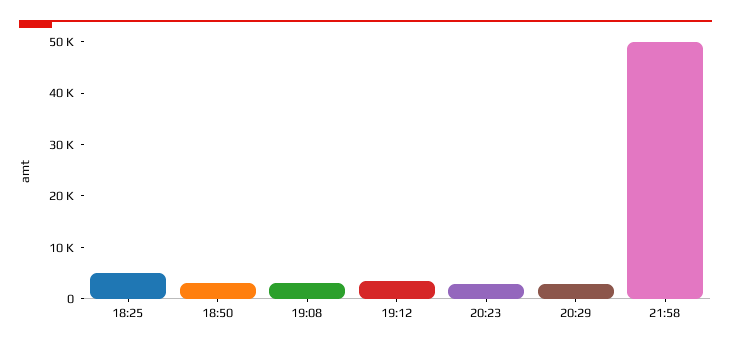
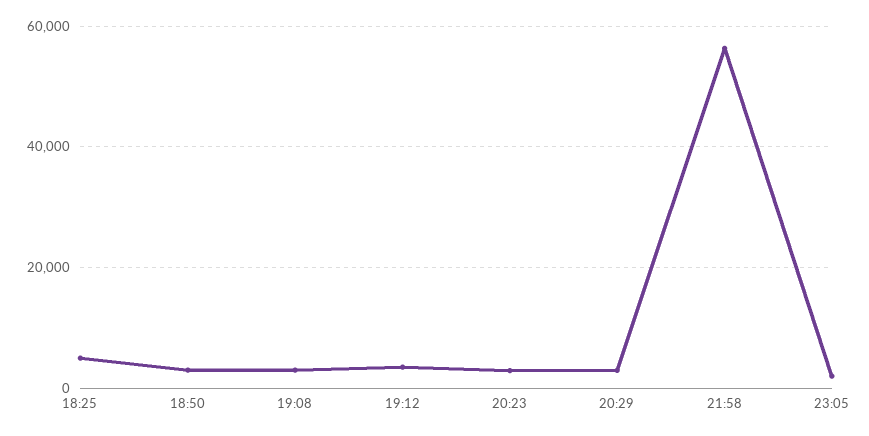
21:58: 50000 -> 56000
23:05: none -> 2000

